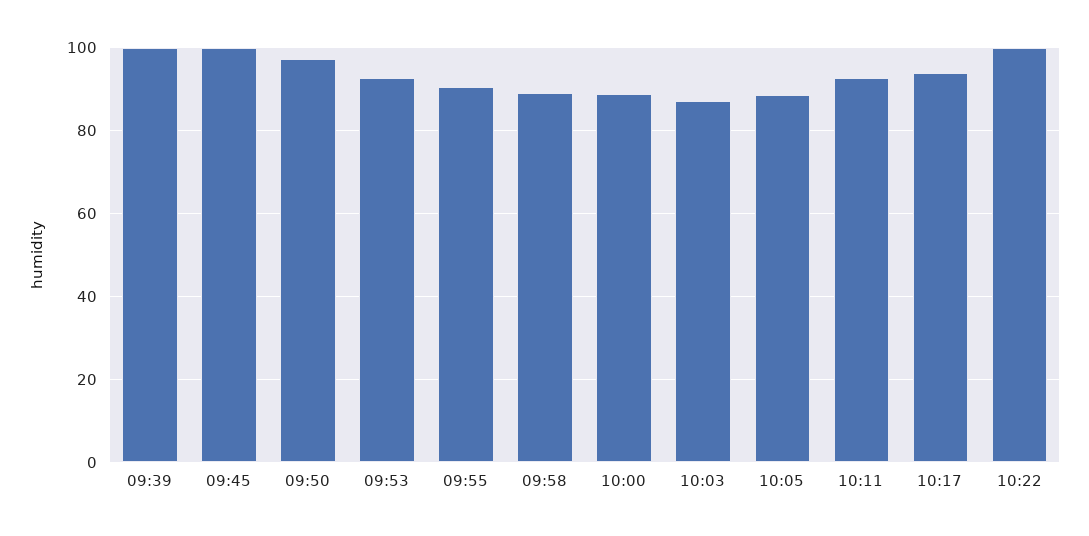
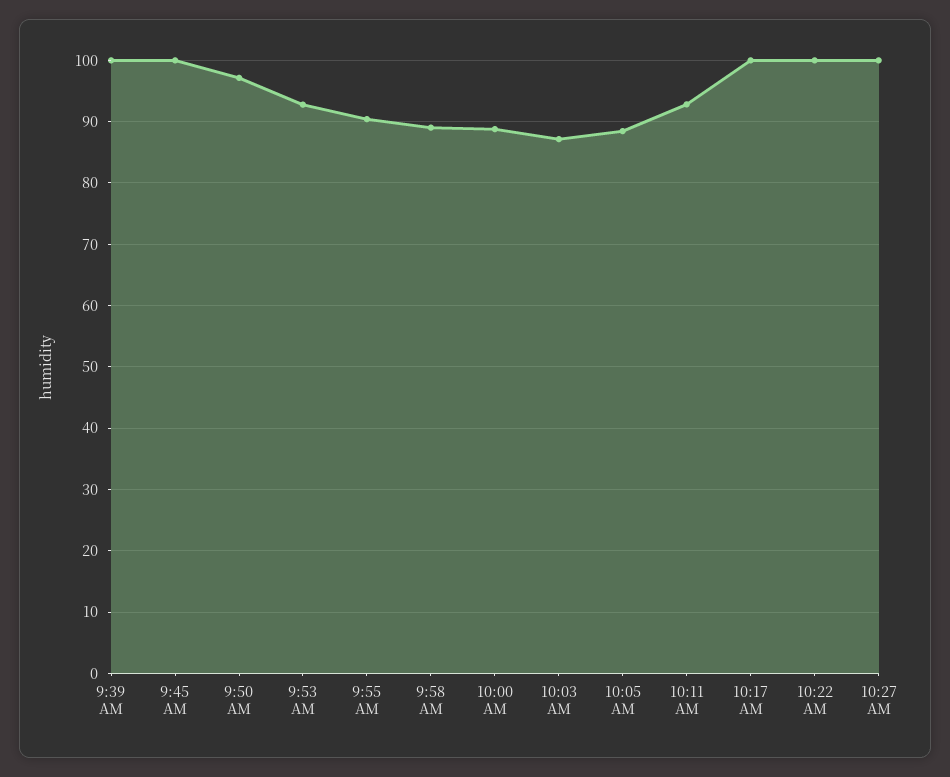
10:17: 94 -> 100
10:27 AM: none -> 100

